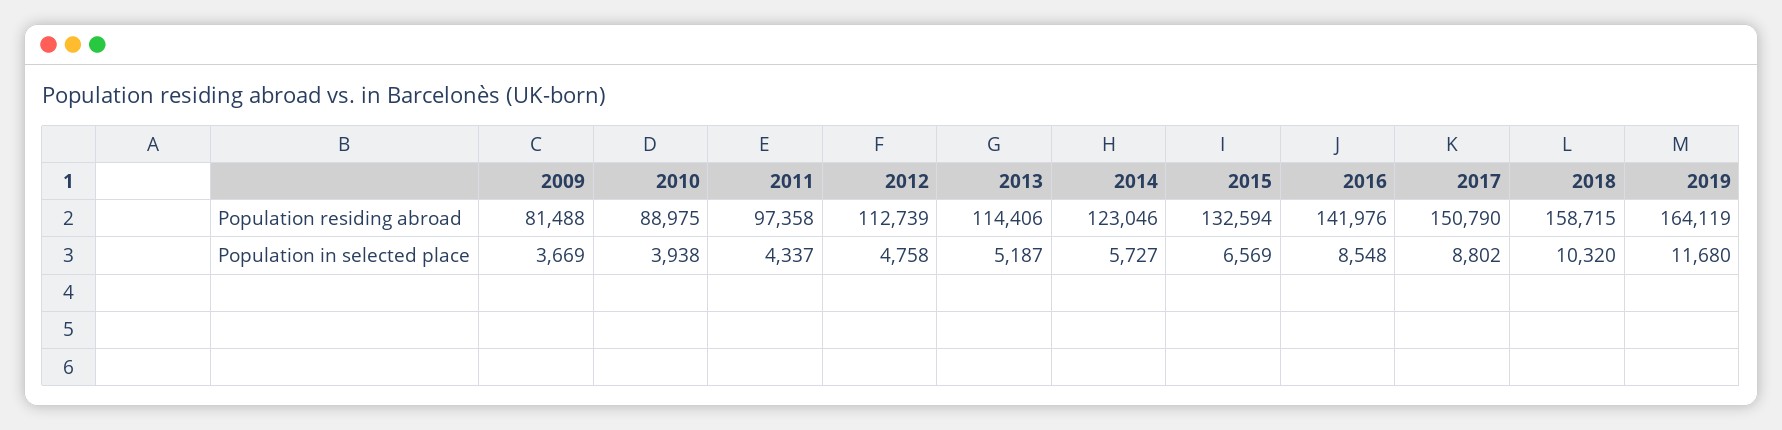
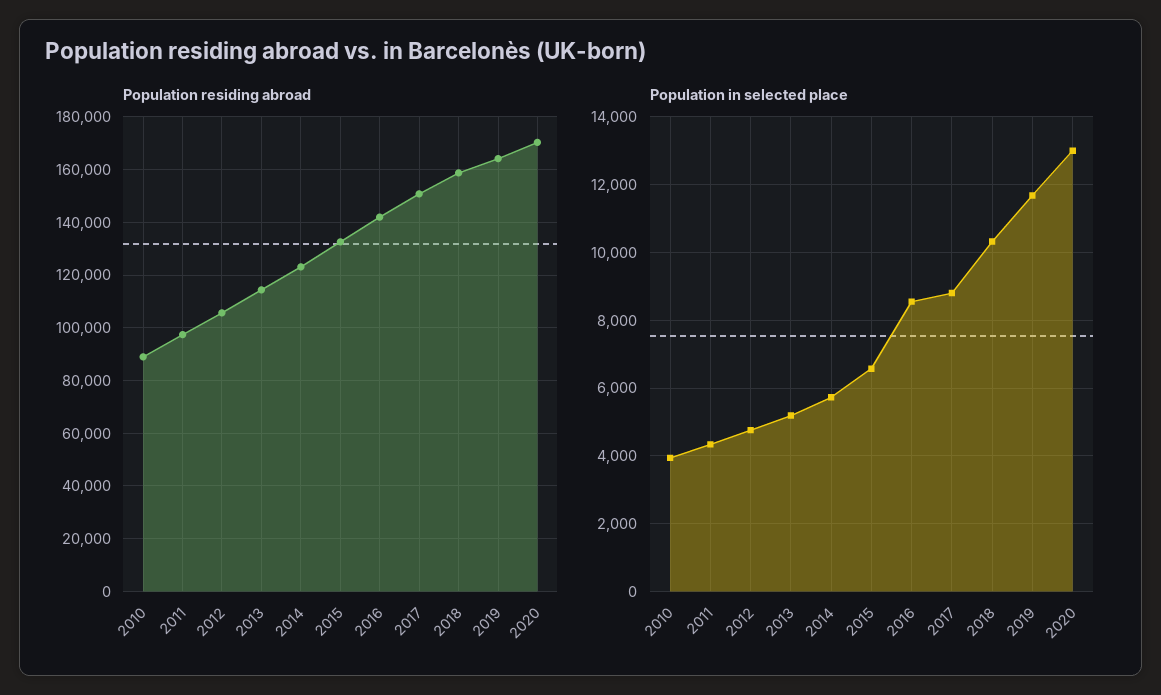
Population residing abroad, 2009: 81488 -> none
Population residing abroad, 2012: 112739 -> 105000
Population in selected place, 2009: 3669 -> none
Population residing abroad, 2020: none -> 170000
Population in selected place, 2020: none -> 13000

